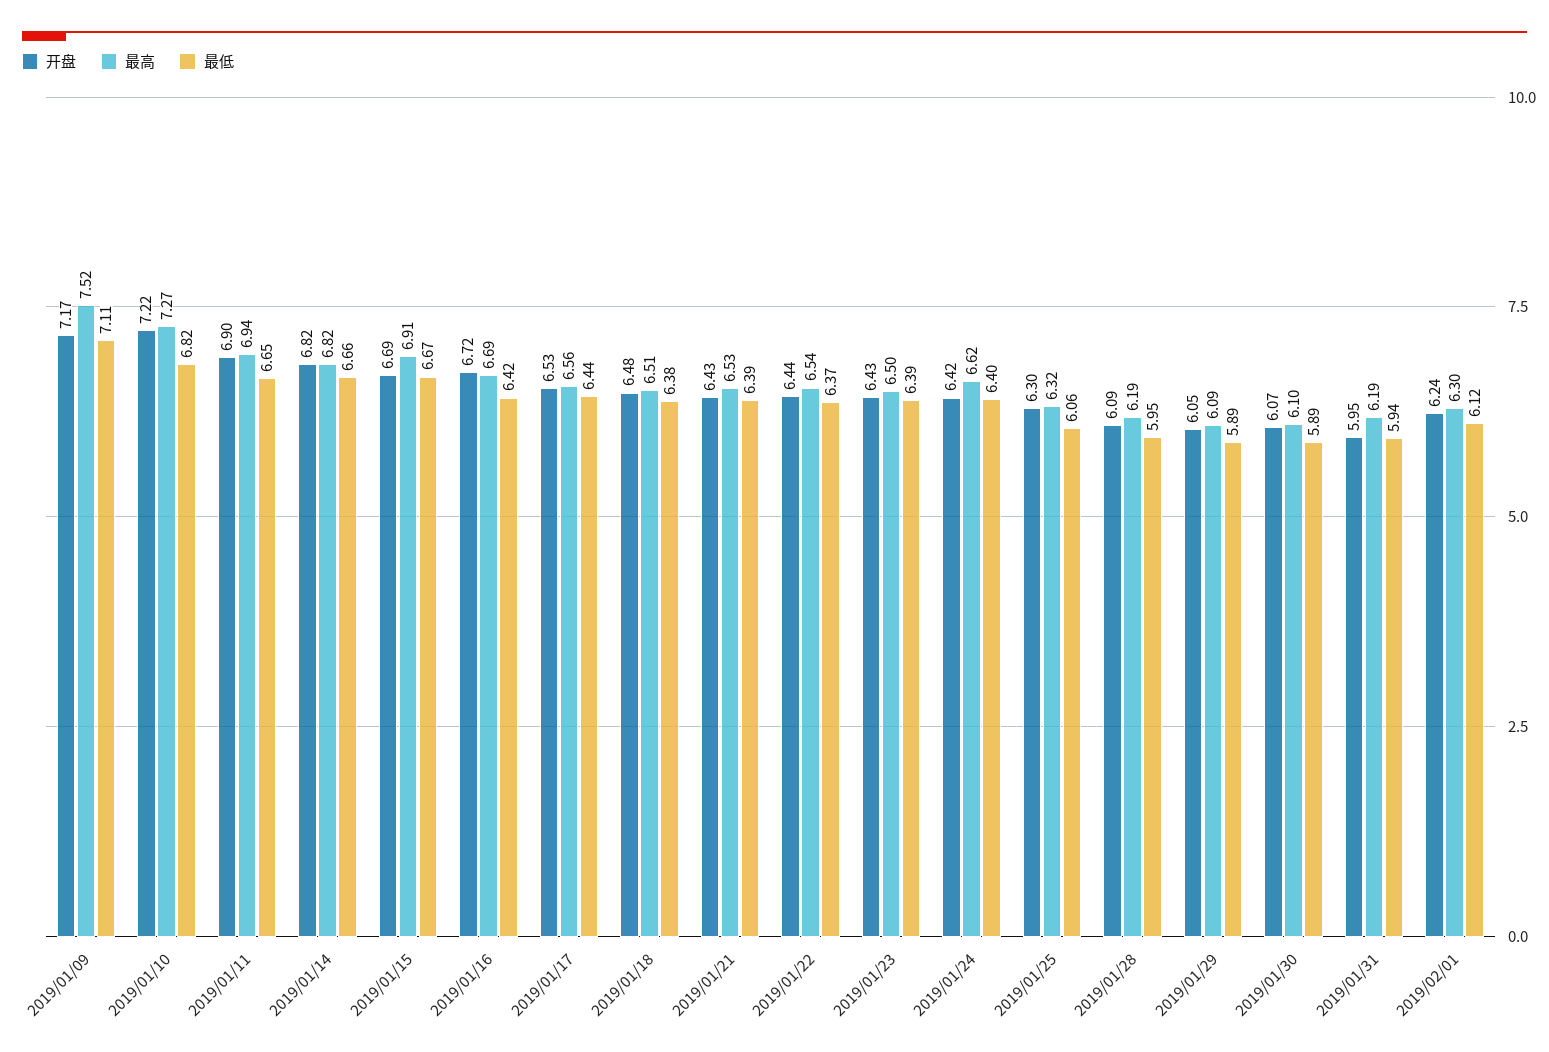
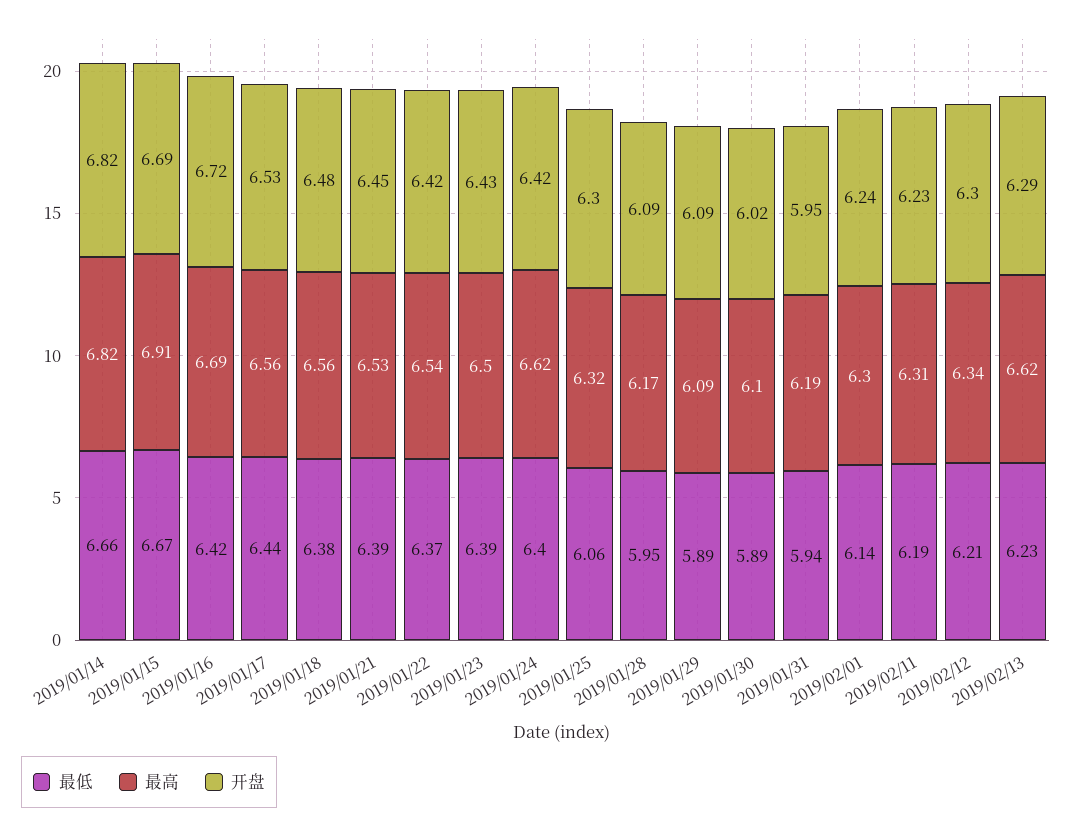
开盘, 2019/01/09: 7.17 -> none
最高, 2019/01/09: 7.52 -> none
最低, 2019/01/09: 7.11 -> none
开盘, 2019/01/10: 7.22 -> none
最高, 2019/01/10: 7.27 -> none
最低, 2019/01/10: 6.82 -> none
开盘, 2019/01/11: 6.9 -> none
最高, 2019/01/11: 6.94 -> none
最低, 2019/01/11: 6.65 -> none
最高, 2019/01/18: 6.51 -> 6.56
开盘, 2019/01/21: 6.43 -> 6.45
开盘, 2019/01/22: 6.44 -> 6.42
最高, 2019/01/28: 6.19 -> 6.17
开盘, 2019/01/29: 6.05 -> 6.09
开盘, 2019/01/30: 6.07 -> 6.02
最低, 2019/02/01: 6.12 -> 6.14
最低, 2019/02/11: none -> 6.19
最高, 2019/02/11: none -> 6.31
开盘, 2019/02/11: none -> 6.23
最低, 2019/02/12: none -> 6.21
最高, 2019/02/12: none -> 6.34
开盘, 2019/02/12: none -> 6.3
最低, 2019/02/13: none -> 6.23
最高, 2019/02/13: none -> 6.62
开盘, 2019/02/13: none -> 6.29

